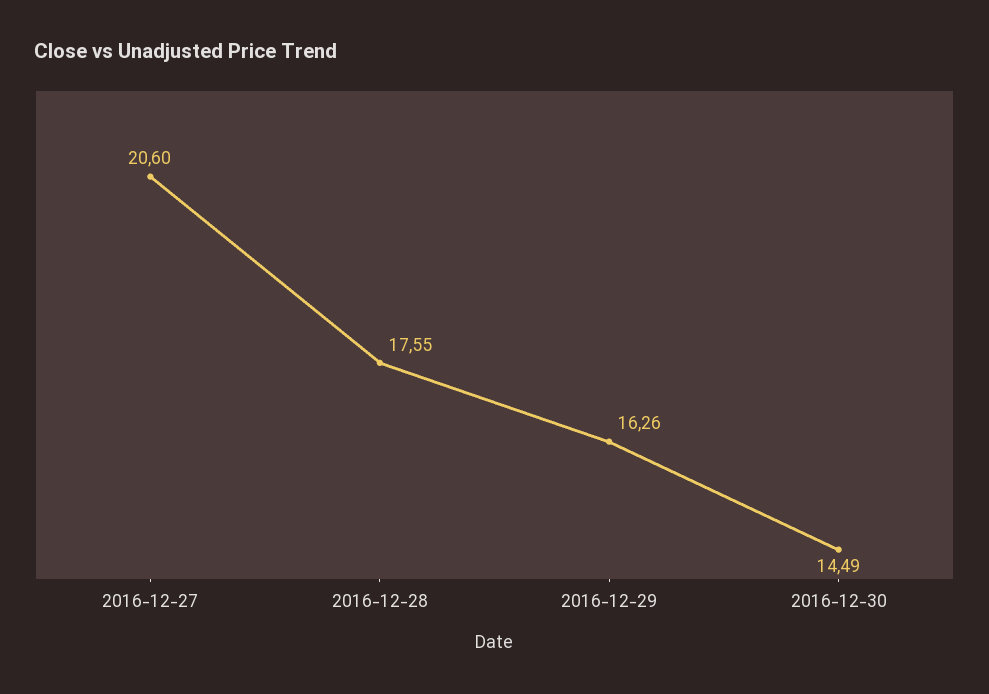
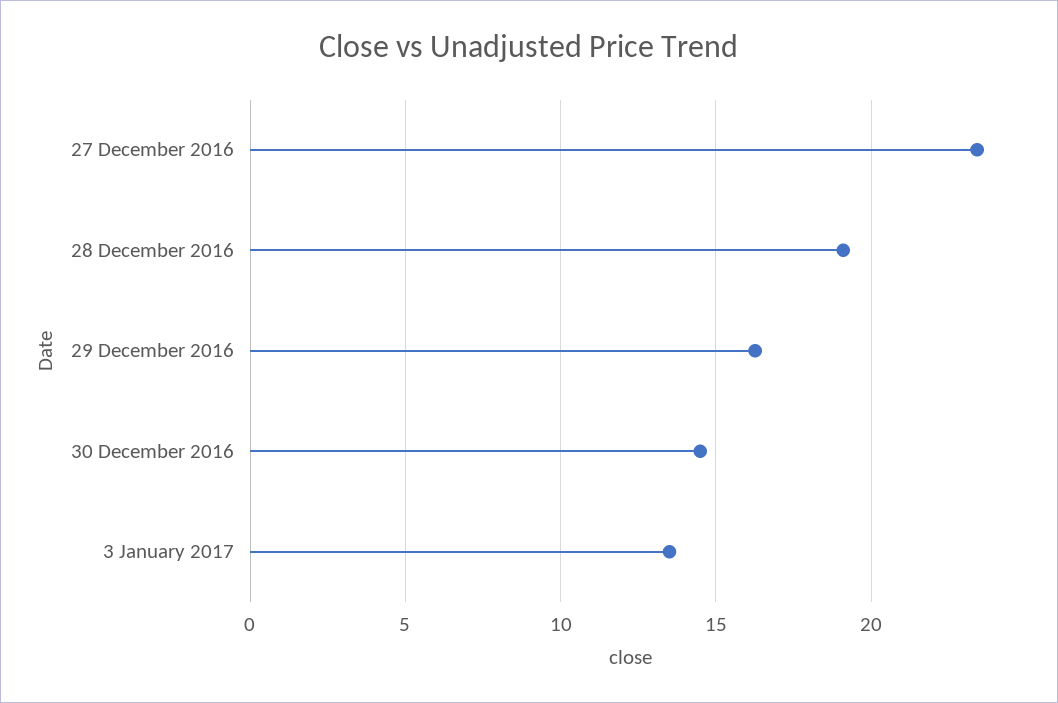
2016-12-27: 20.6 -> 23.5
2016-12-28: 17.55 -> 19
3 January 2017: none -> 13.5

